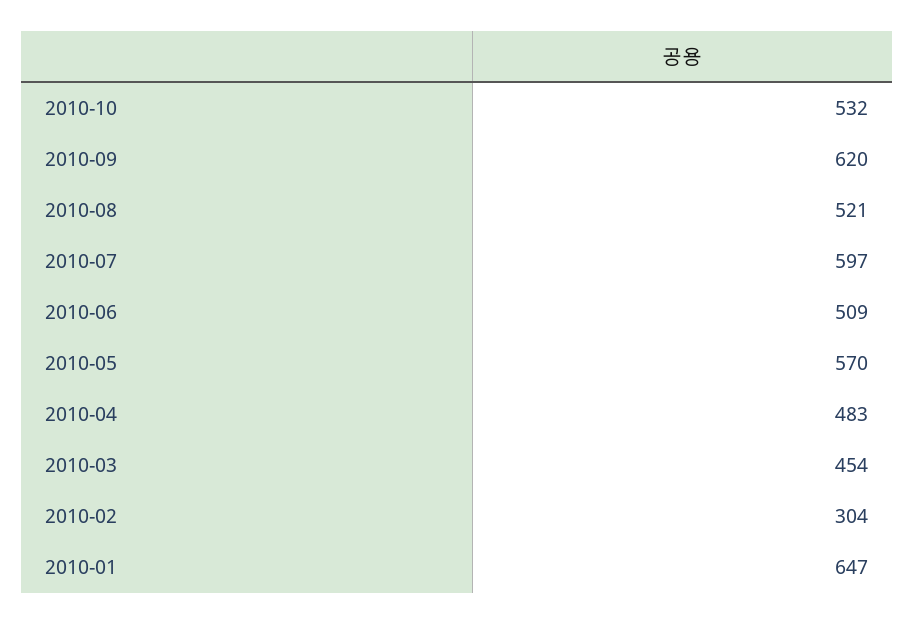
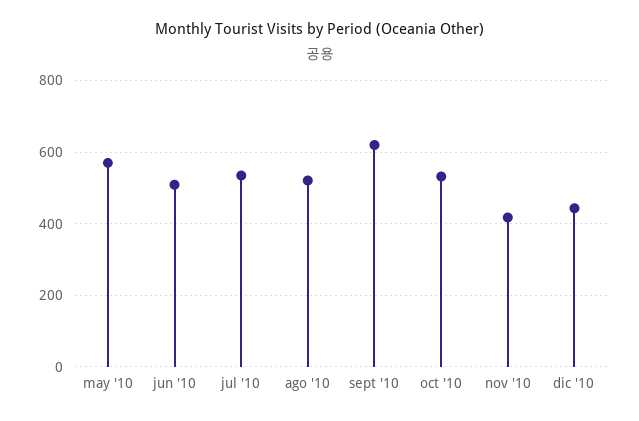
2010-07: 597 -> 540
2010-04: 483 -> none
2010-03: 454 -> none
2010-02: 304 -> none
2010-01: 647 -> none
nov '10: none -> 420
dic '10: none -> 440

